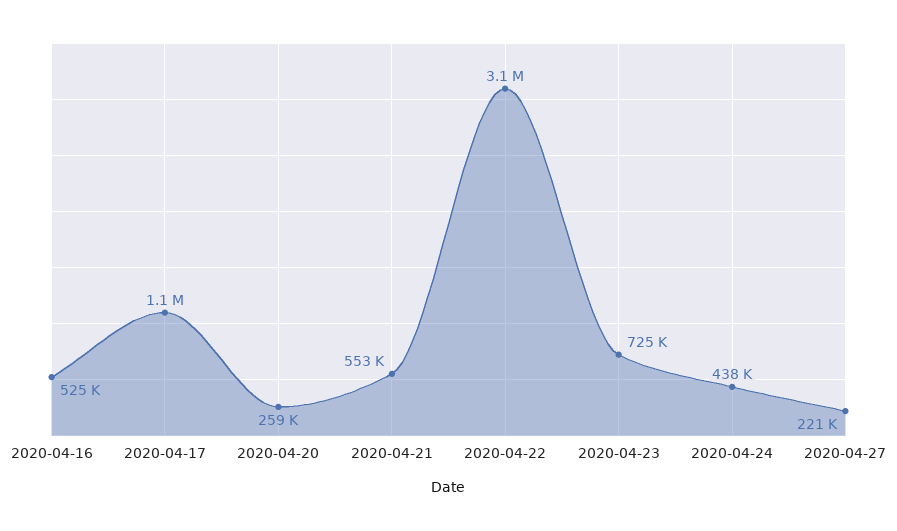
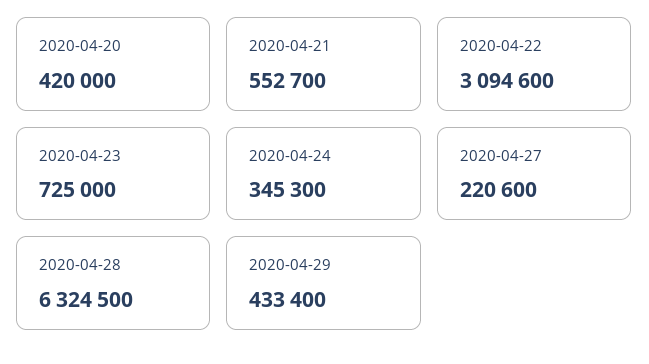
2020-04-16: 525000 -> none
2020-04-17: 1100000 -> none
2020-04-20: 259000 -> 420000
2020-04-24: 438000 -> 345300
2020-04-28: none -> 6324500
2020-04-29: none -> 433400

